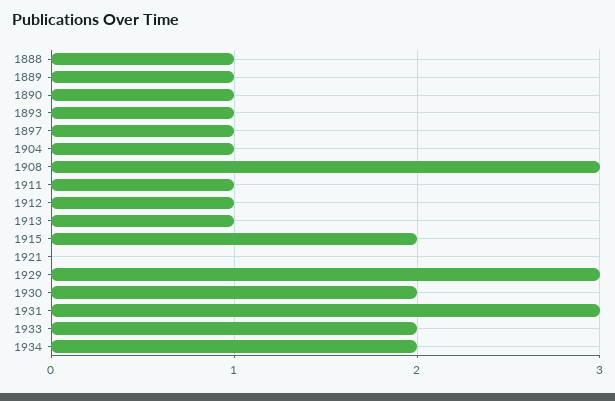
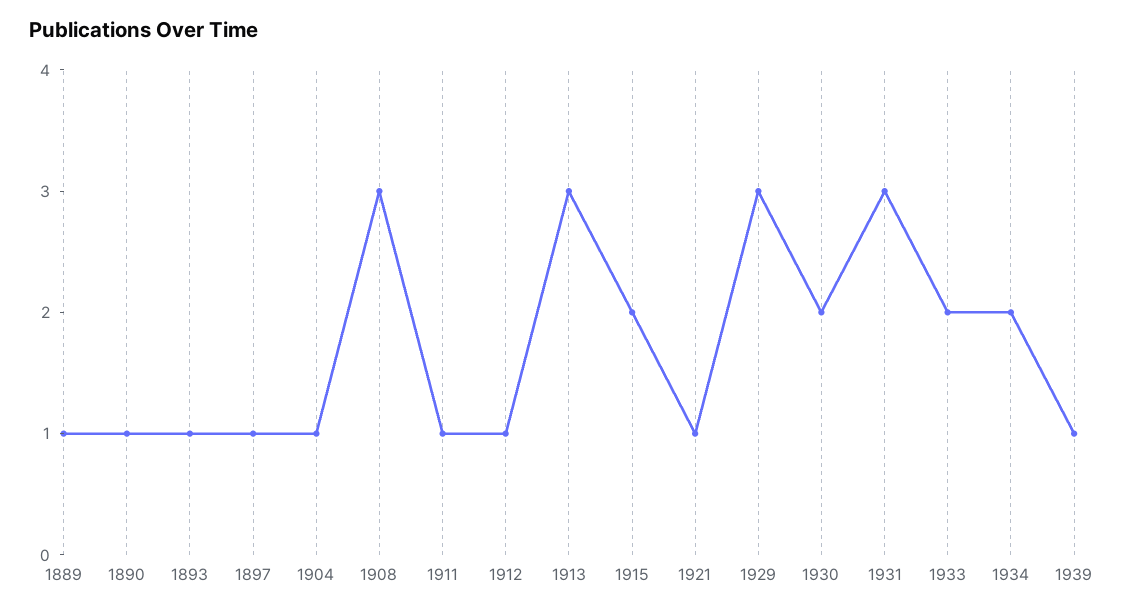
1888: 1 -> none
1913: 1 -> 3
1921: 0 -> 1
1939: none -> 1

